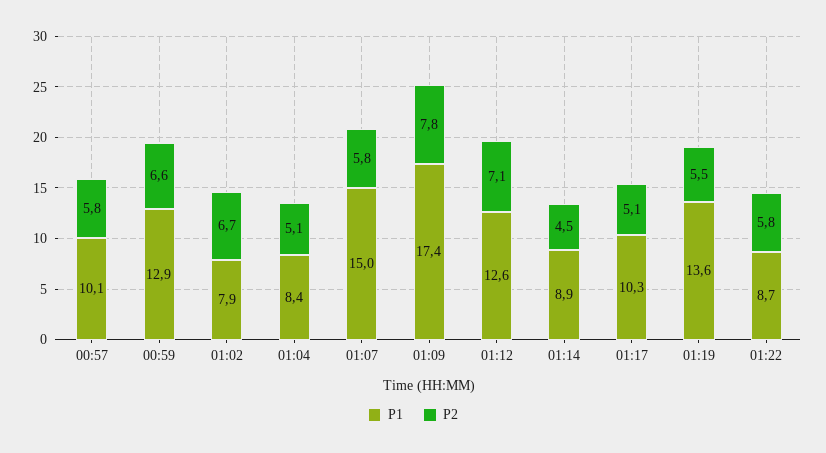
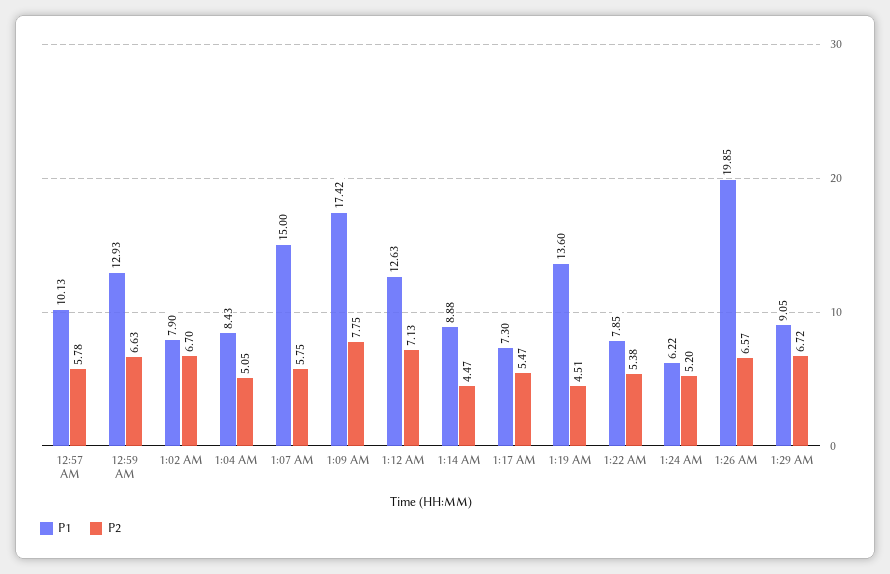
P1, 01:17: 10.3 -> 7.3
P2, 01:17: 5.1 -> 5.47
P2, 01:19: 5.5 -> 4.51
P1, 01:22: 8.7 -> 7.85
P2, 01:22: 5.8 -> 5.38
P1, 1:24 AM: none -> 6.22
P2, 1:24 AM: none -> 5.2
P1, 1:26 AM: none -> 19.85
P2, 1:26 AM: none -> 6.57
P1, 1:29 AM: none -> 9.05
P2, 1:29 AM: none -> 6.72

